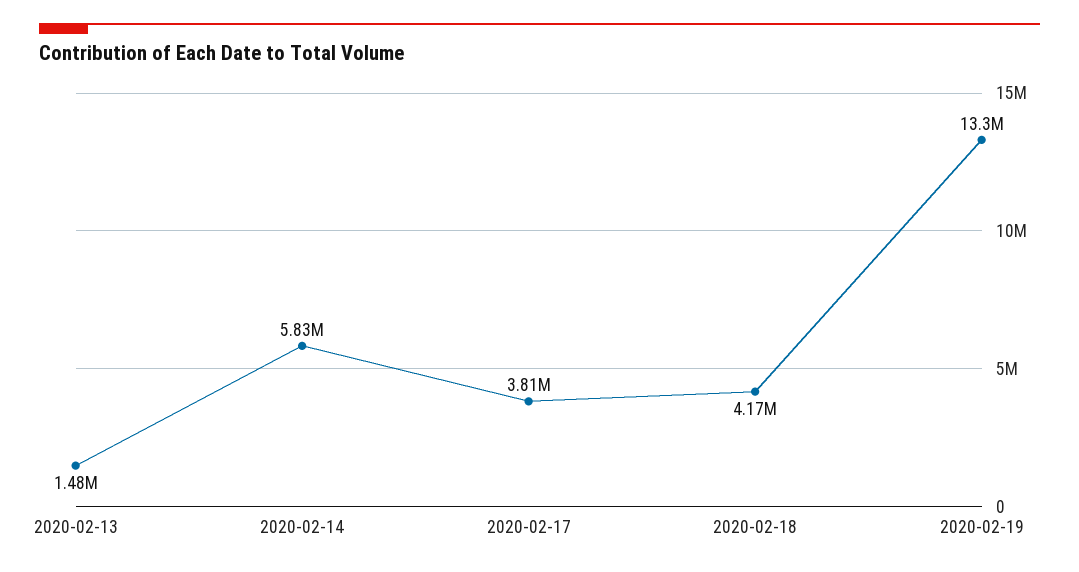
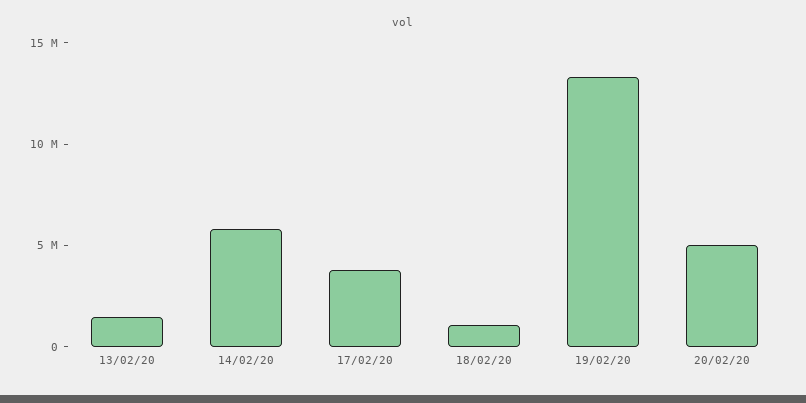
2020-02-18: 4170000 -> 1000000
20/02/20: none -> 5000000

